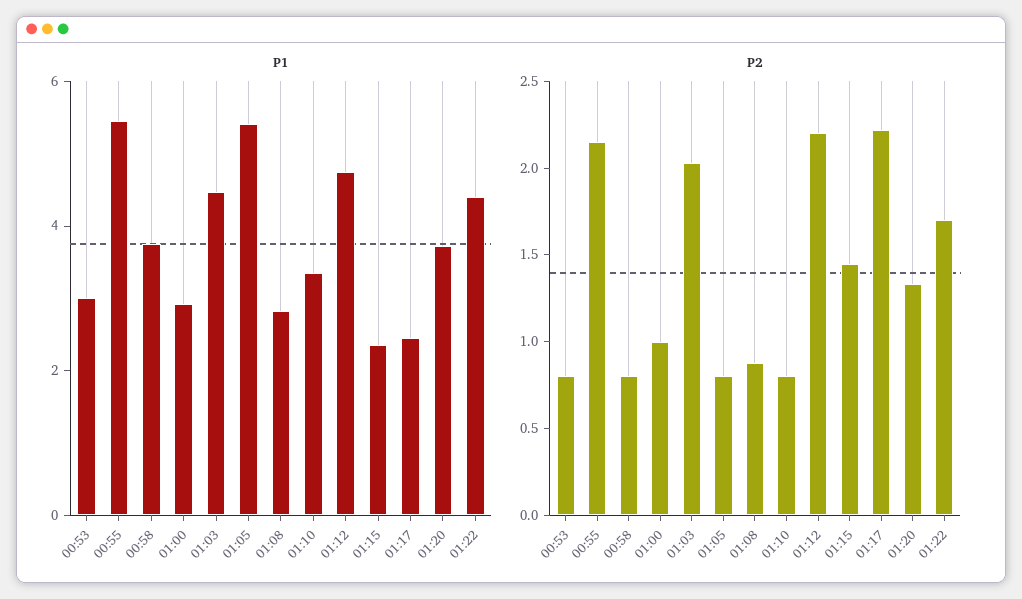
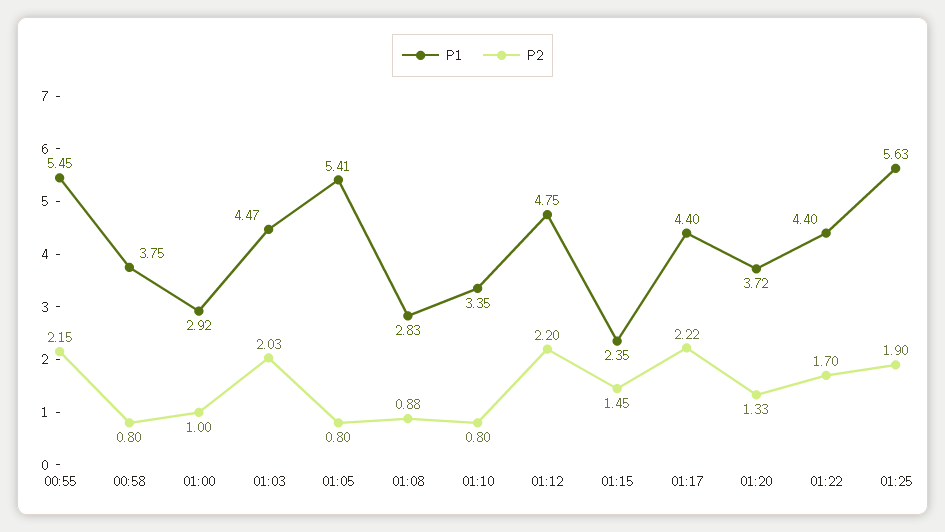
P1, 00:53: 3 -> none
P1, 01:17: 2.5 -> 4.4
P2, 00:53: 0.8 -> none
P1, 01:25: none -> 5.63
P2, 01:25: none -> 1.9

